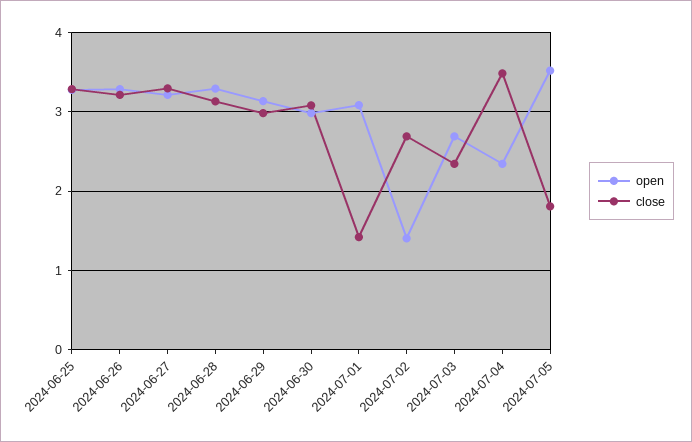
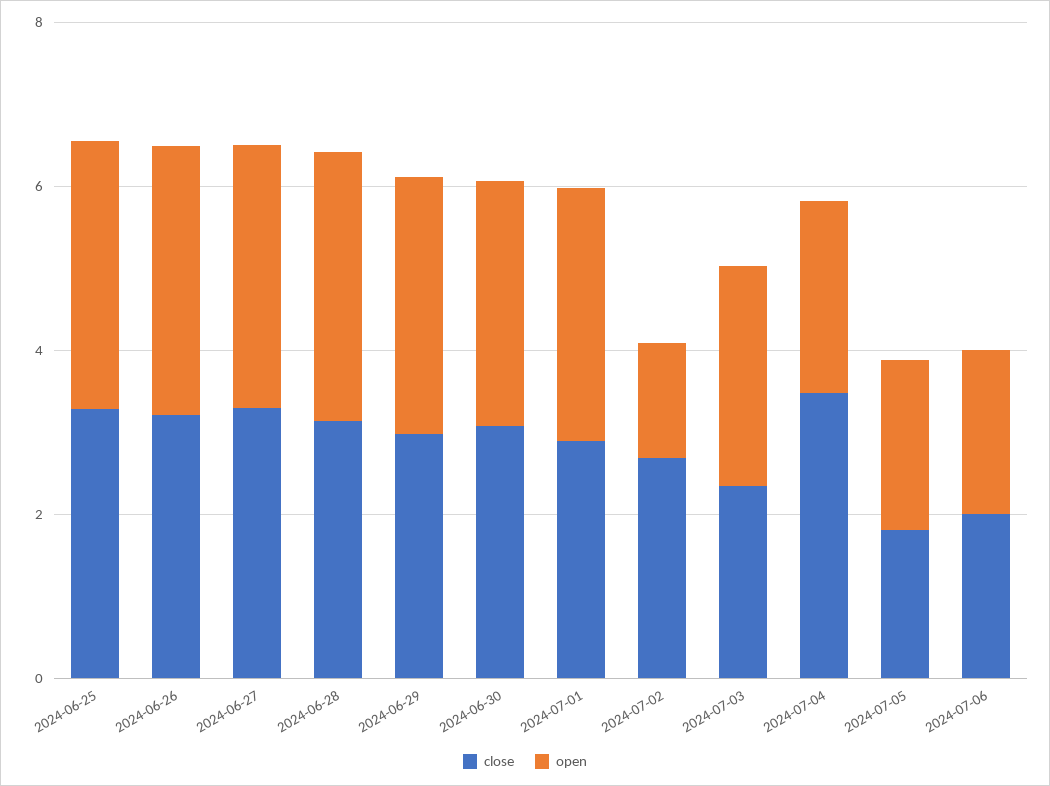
close, 2024-07-01: 1.4 -> 3
open, 2024-07-05: 3.5 -> 2
close, 2024-07-06: none -> 2
open, 2024-07-06: none -> 2

